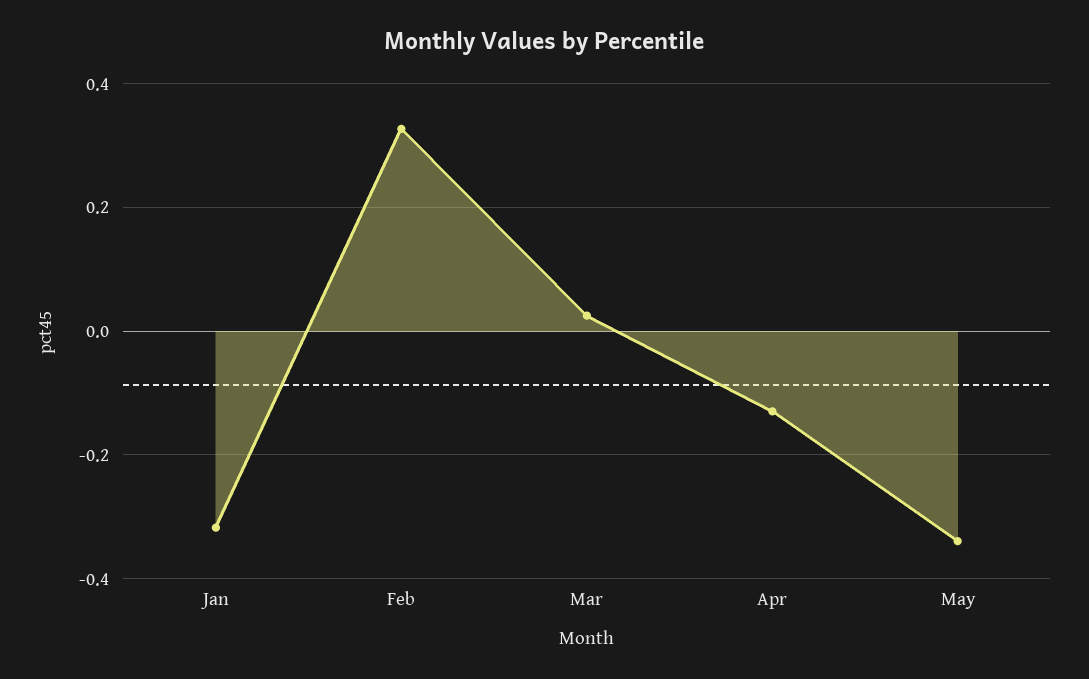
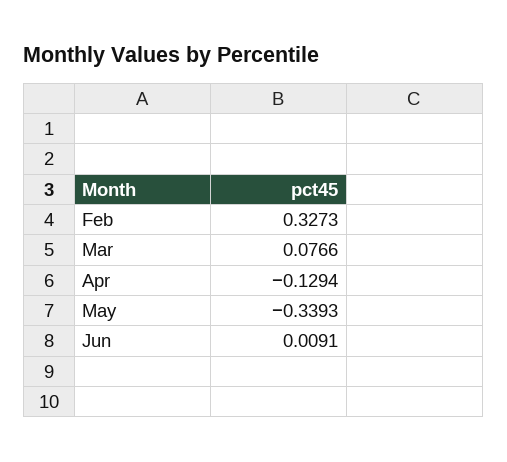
Jan: -0.32 -> none
Mar: 0.02 -> 0.0766
Jun: none -> 0.0091

